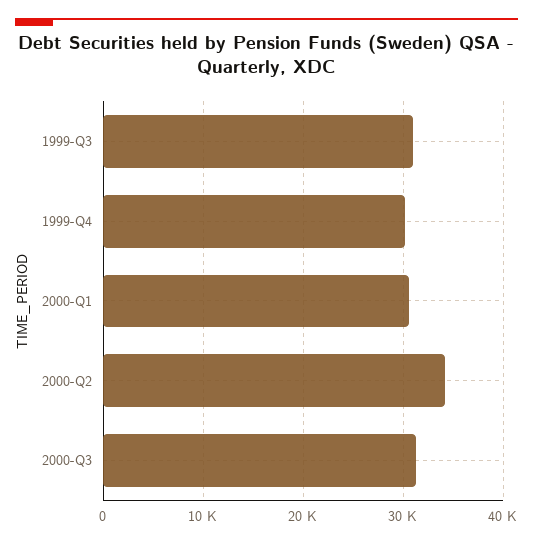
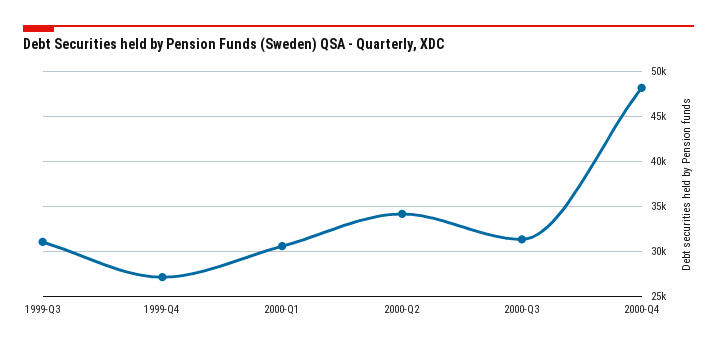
1999-Q4: 30000 -> 27000
2000-Q4: none -> 48000

